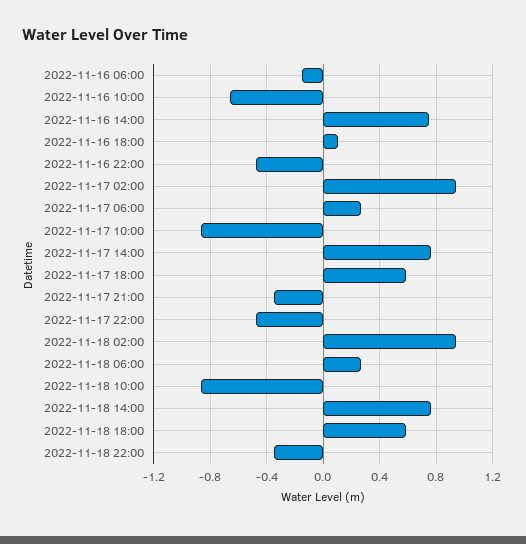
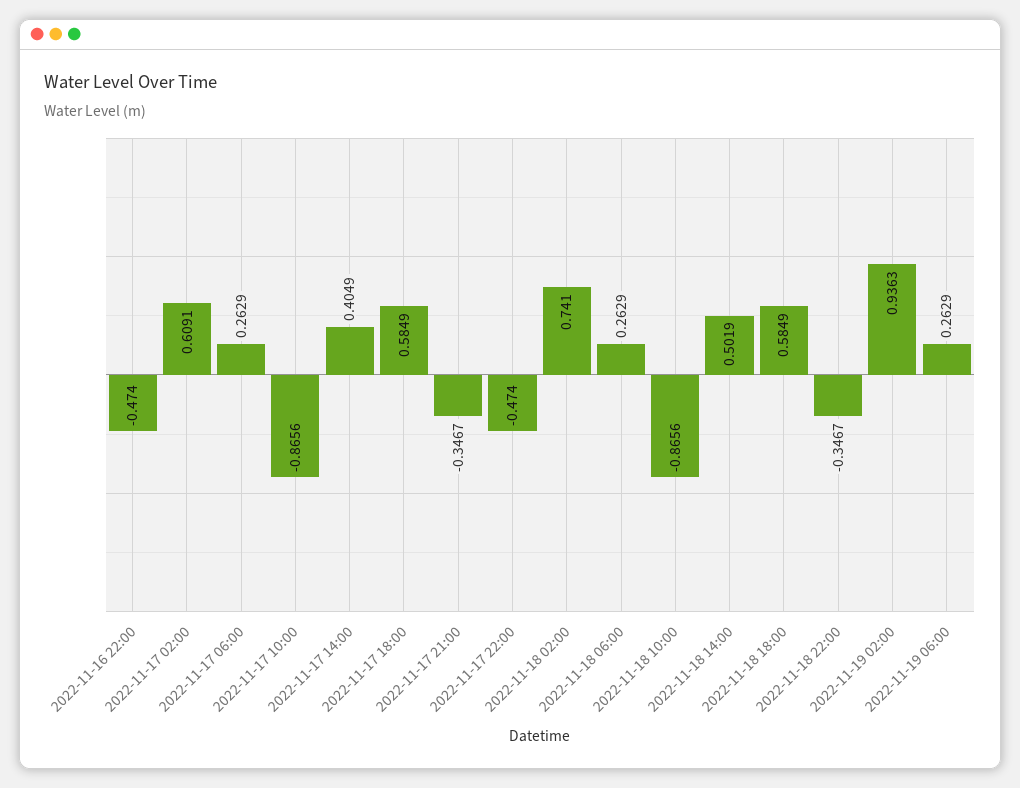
2022-11-16 06:00: -0.15 -> none
2022-11-16 10:00: -0.65 -> none
2022-11-16 14:00: 0.75 -> none
2022-11-16 18:00: 0.1 -> none
2022-11-17 02:00: 0.95 -> 0.6091
2022-11-17 14:00: 0.75 -> 0.4049
2022-11-18 02:00: 0.95 -> 0.741
2022-11-18 14:00: 0.75 -> 0.5019
2022-11-19 02:00: none -> 0.9363
2022-11-19 06:00: none -> 0.2629

